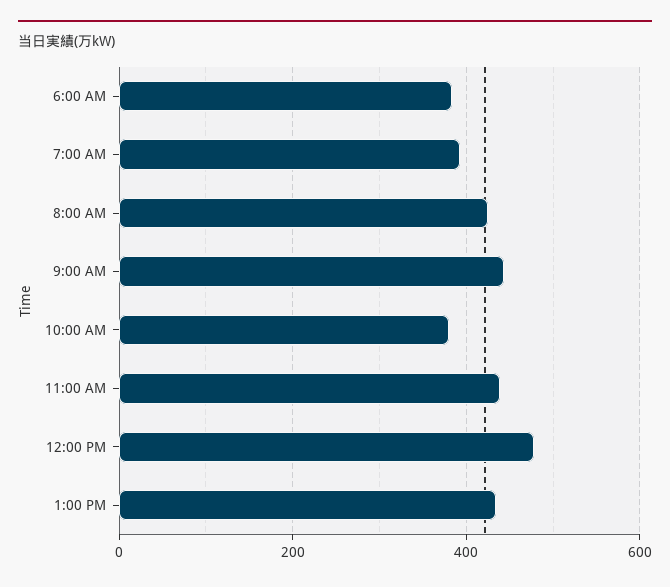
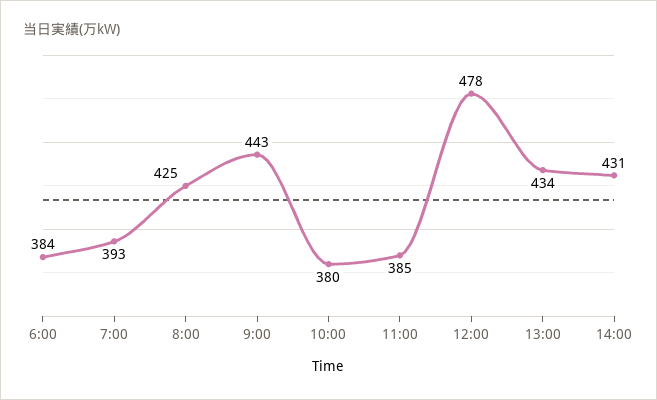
11:00 AM: 440 -> 385
14:00: none -> 431

